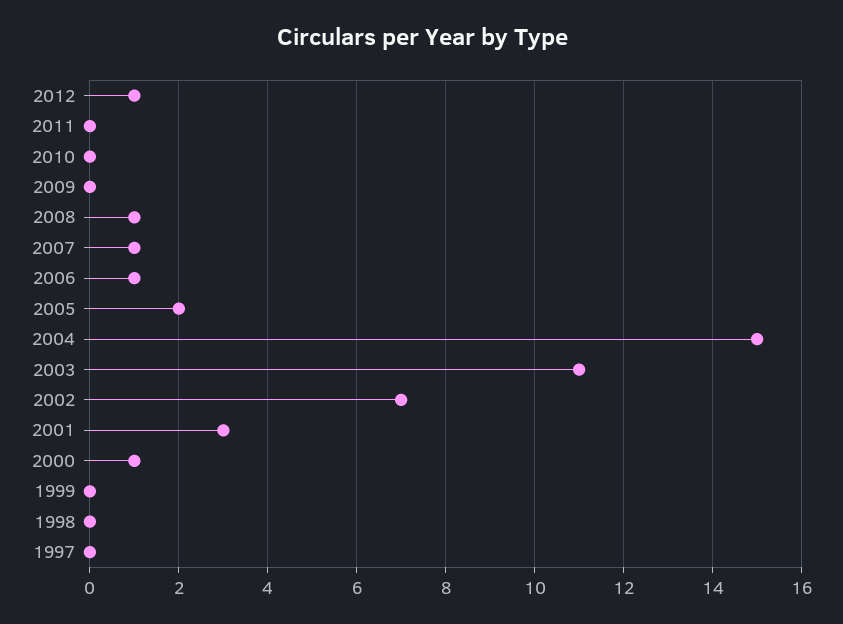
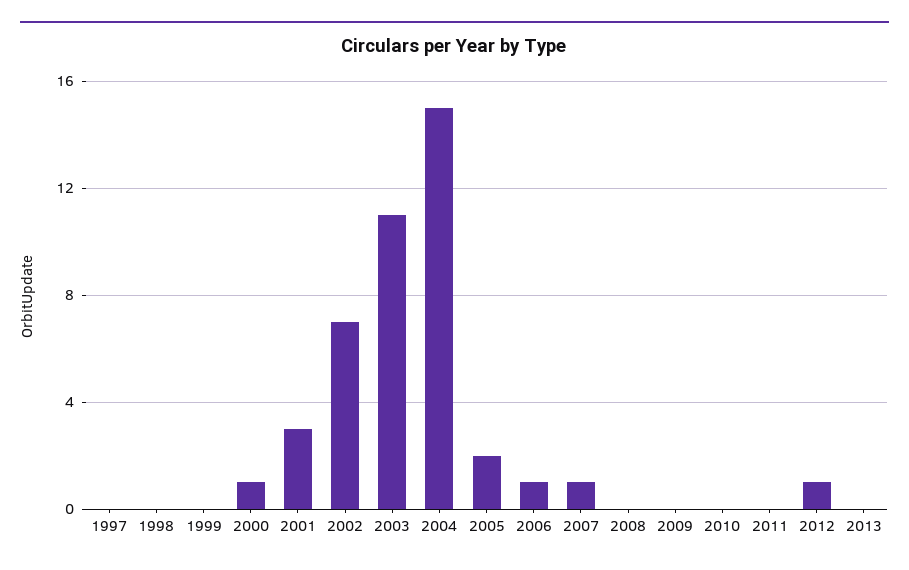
2008: 1 -> 0
2013: none -> 0

